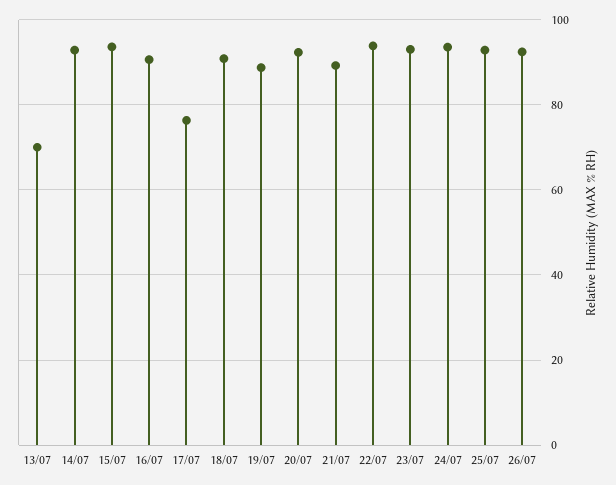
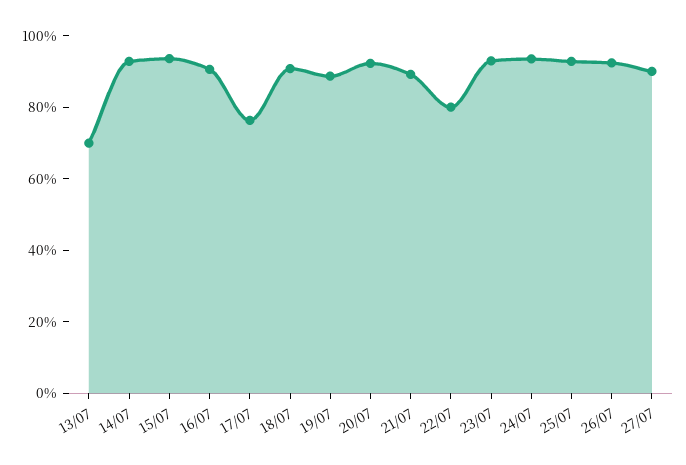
22/07: 94 -> 80
27/07: none -> 90

